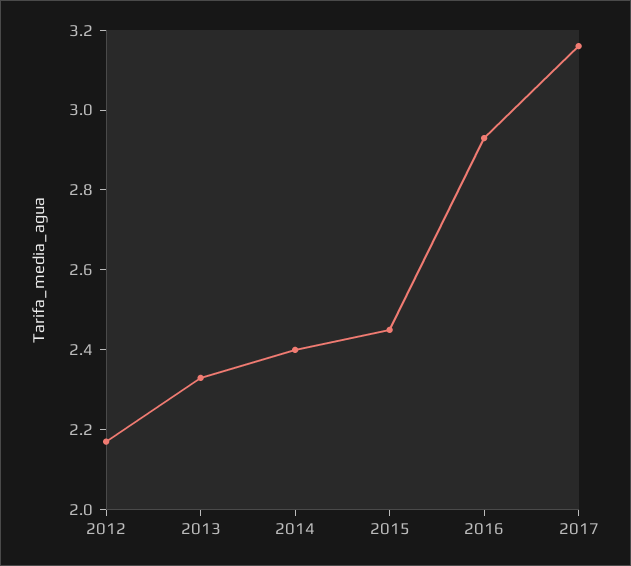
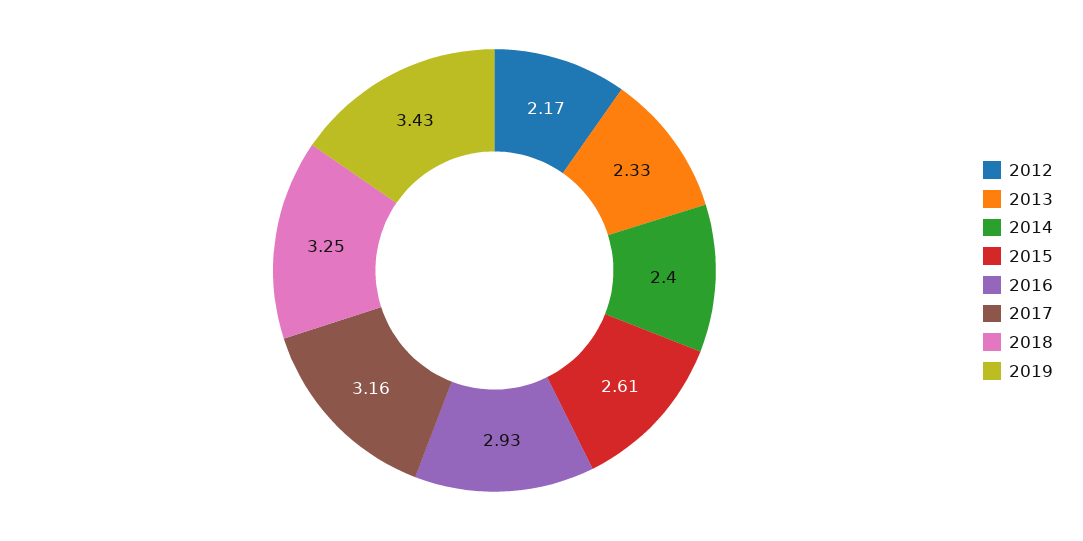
2015: 2.45 -> 2.61
2018: none -> 3.25
2019: none -> 3.43

